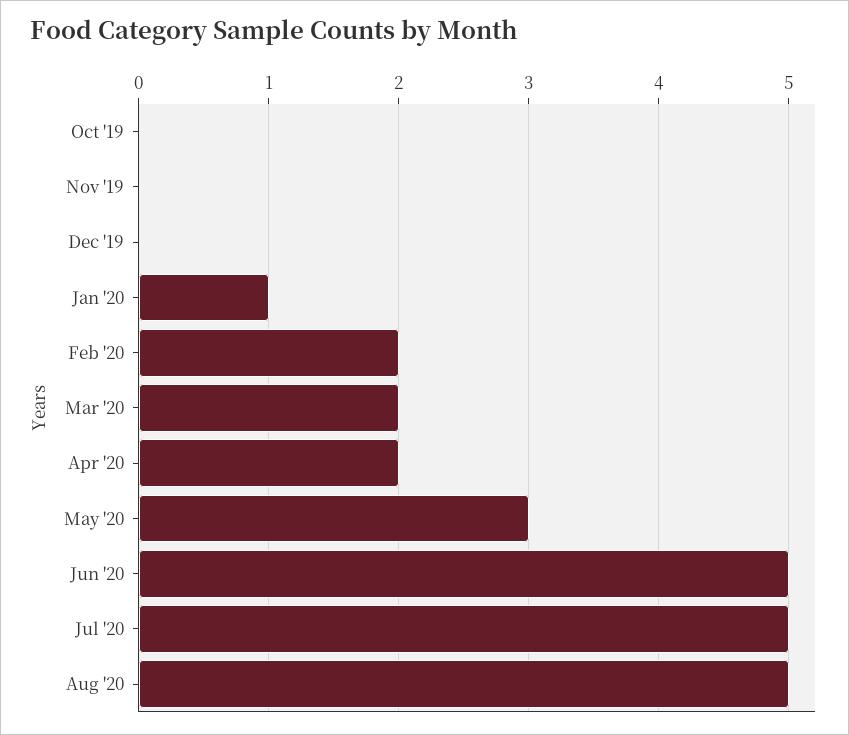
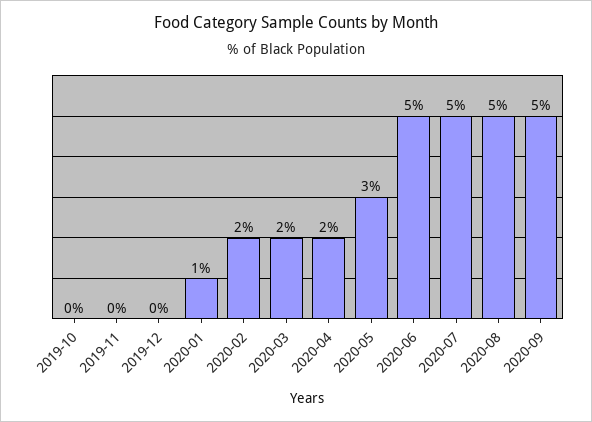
2020-09: none -> 5

